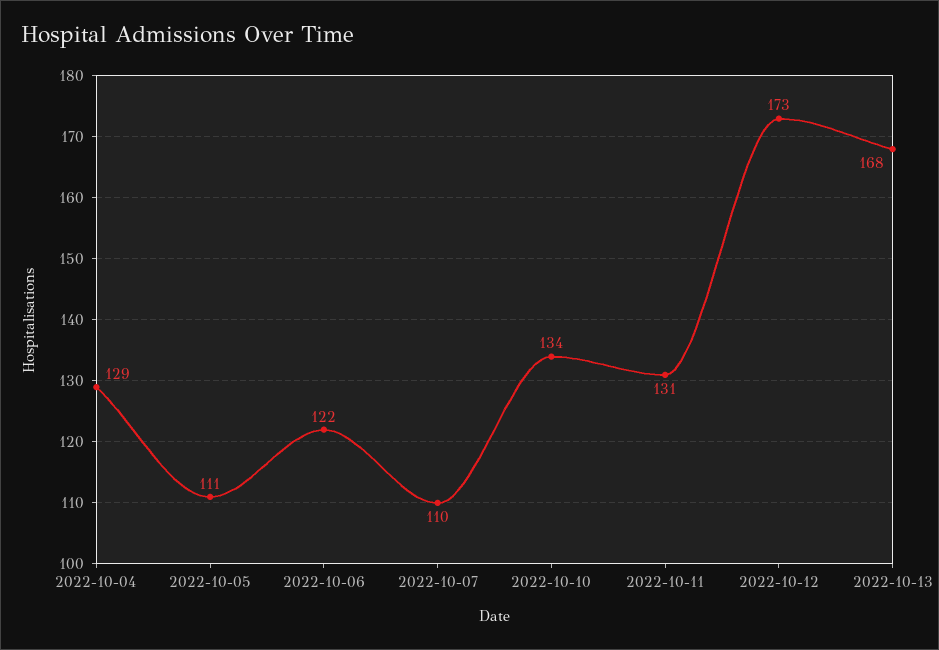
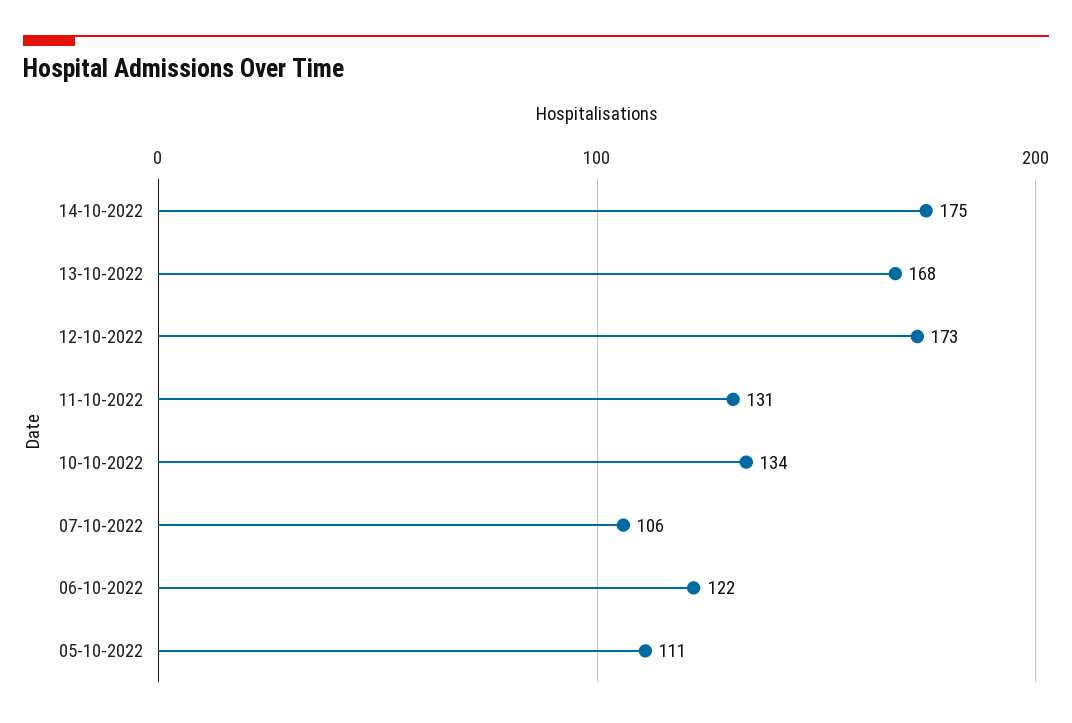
2022-10-04: 129 -> none
2022-10-07: 110 -> 106
14-10-2022: none -> 175

